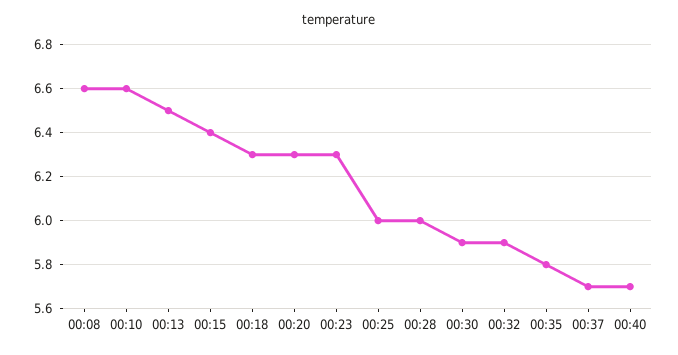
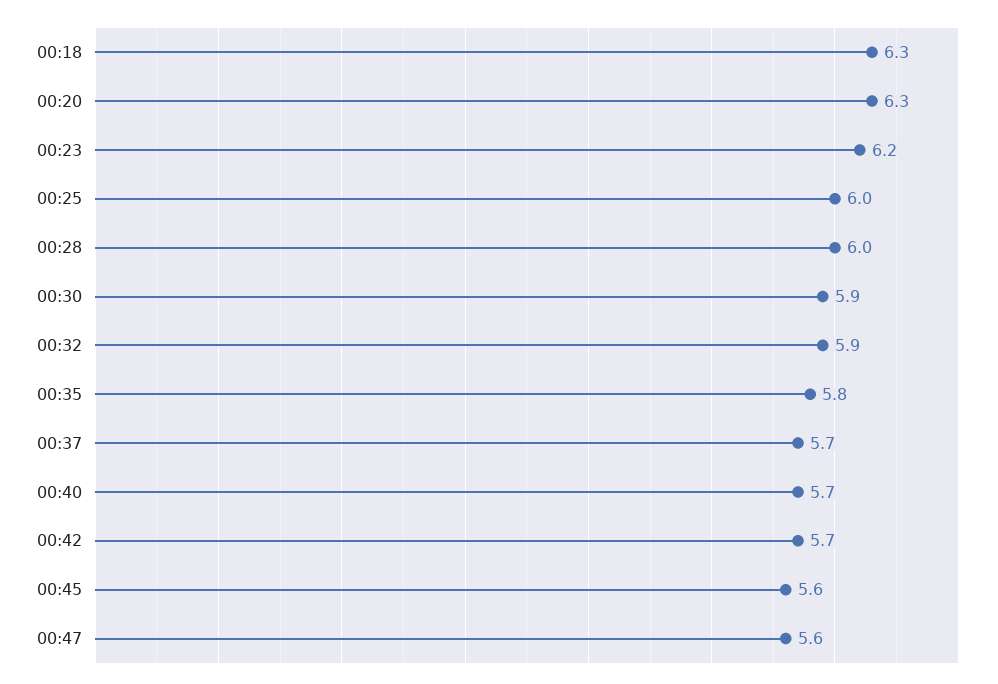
00:08: 6.6 -> none
00:10: 6.6 -> none
00:13: 6.5 -> none
00:15: 6.4 -> none
00:23: 6.3 -> 6.2
00:42: none -> 5.7
00:45: none -> 5.6
00:47: none -> 5.6

